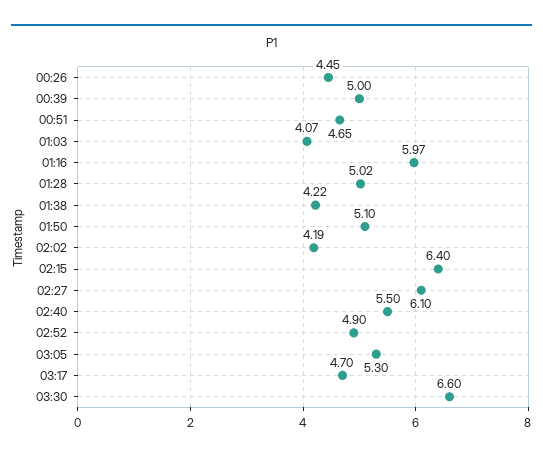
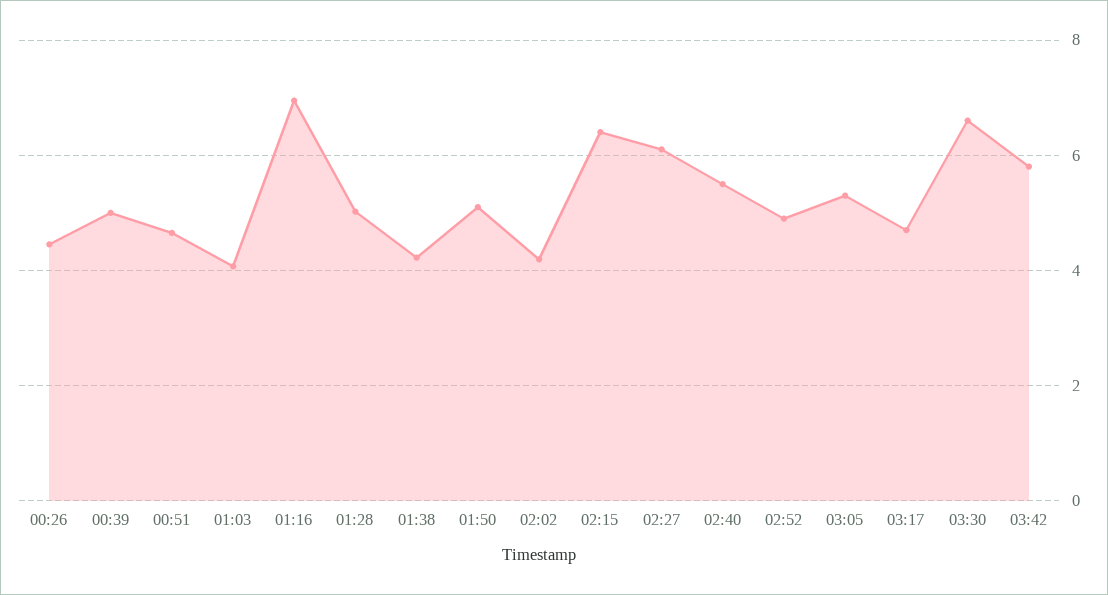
01:16: 5.97 -> 7
03:42: none -> 5.8

